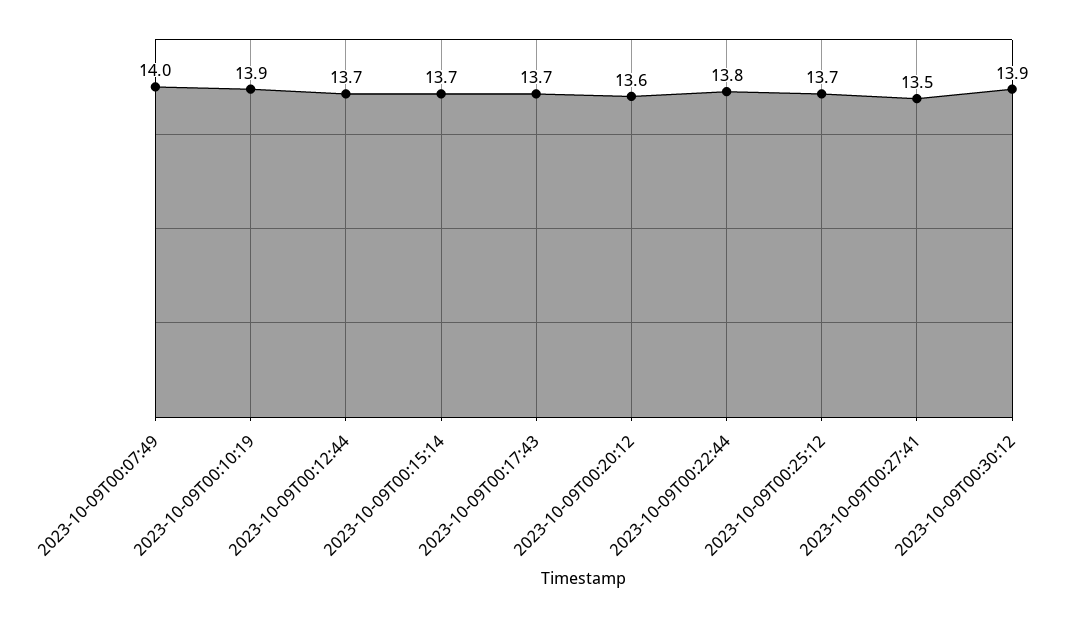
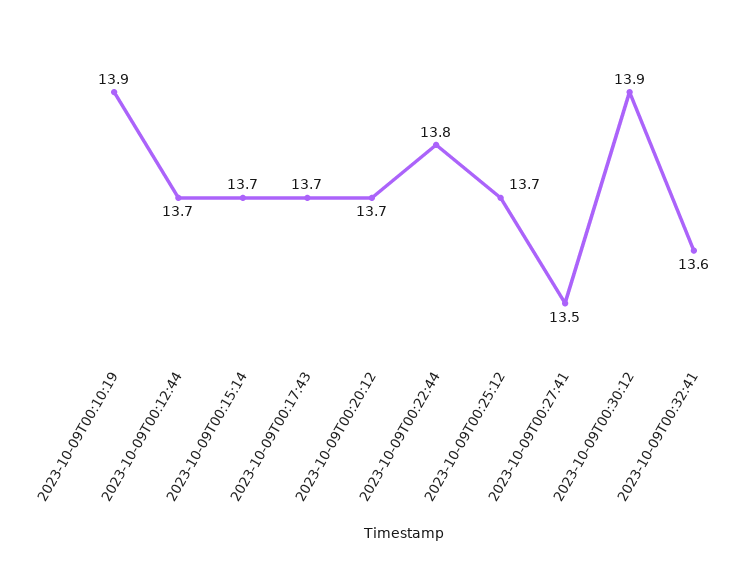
2023-10-09T00:07:49: 14 -> none
2023-10-09T00:20:12: 13.6 -> 13.7
2023-10-09T00:32:41: none -> 13.6

